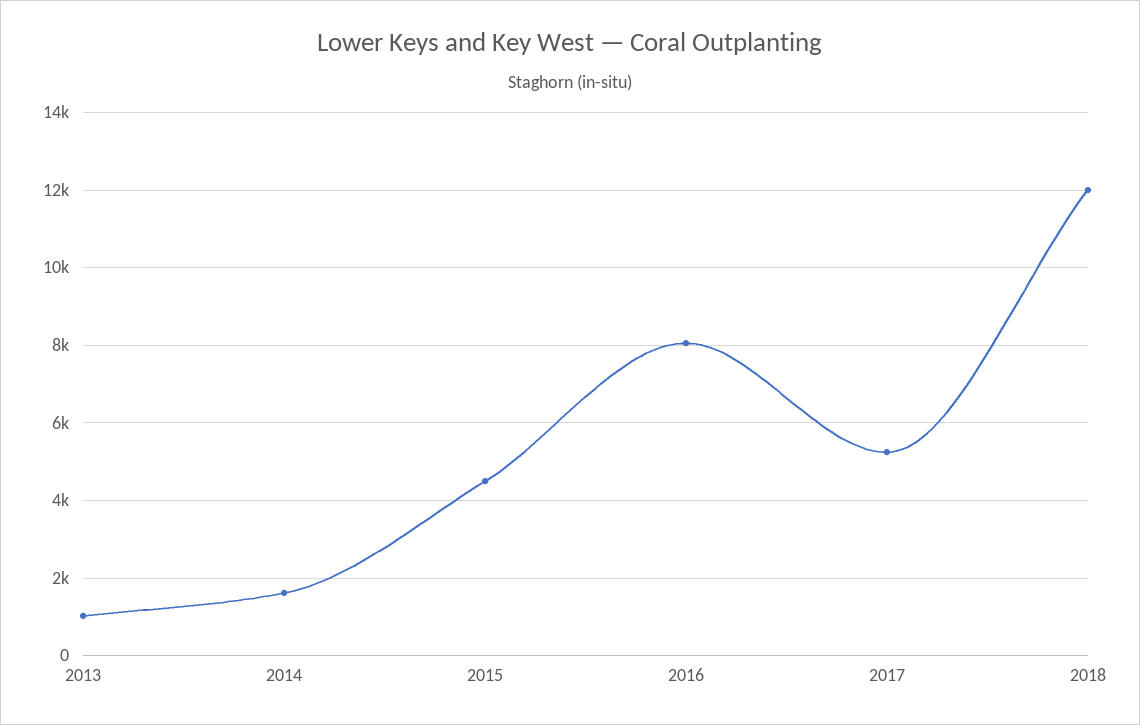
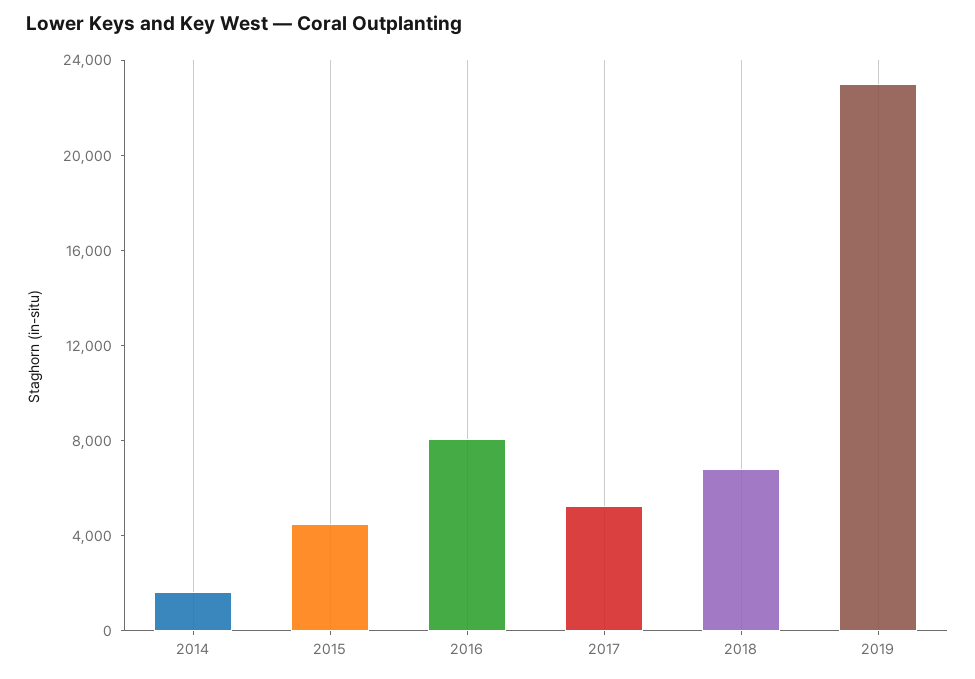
2013: 1000 -> none
2018: 12000 -> 7000
2019: none -> 23000

